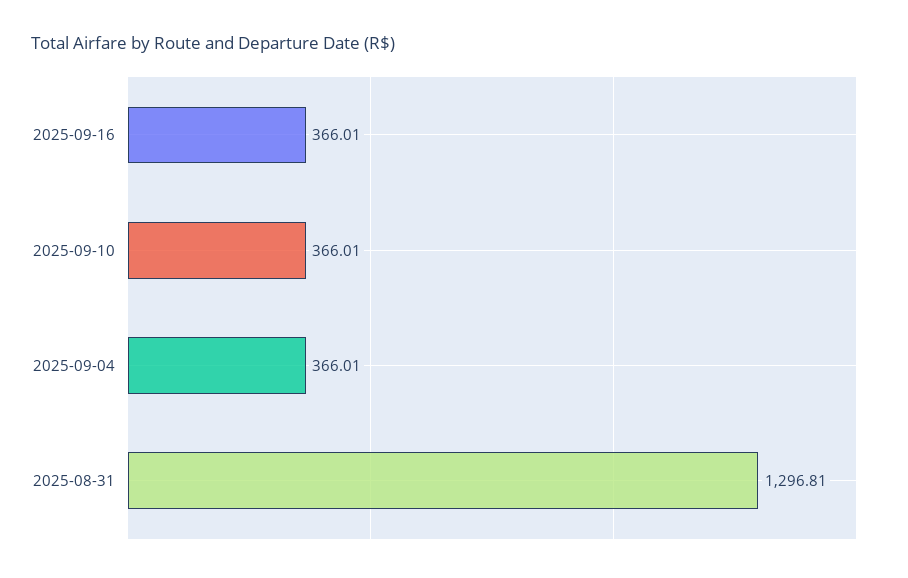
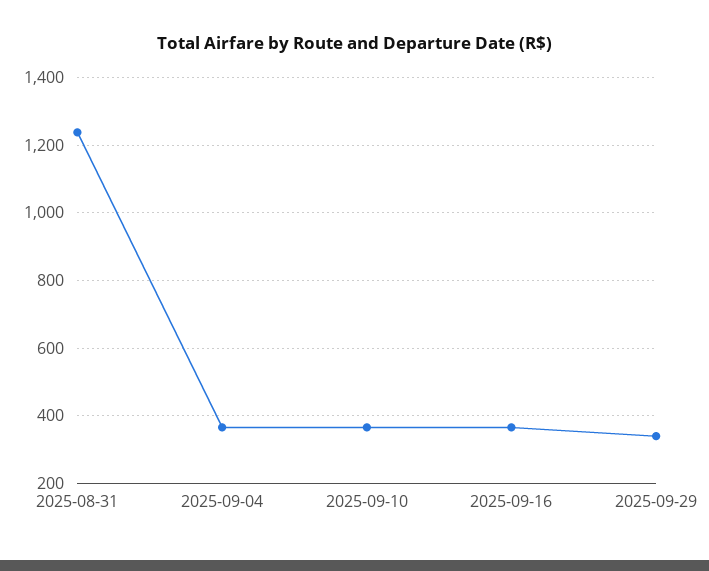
2025-08-31: 1296.81 -> 1240
2025-09-29: none -> 340

